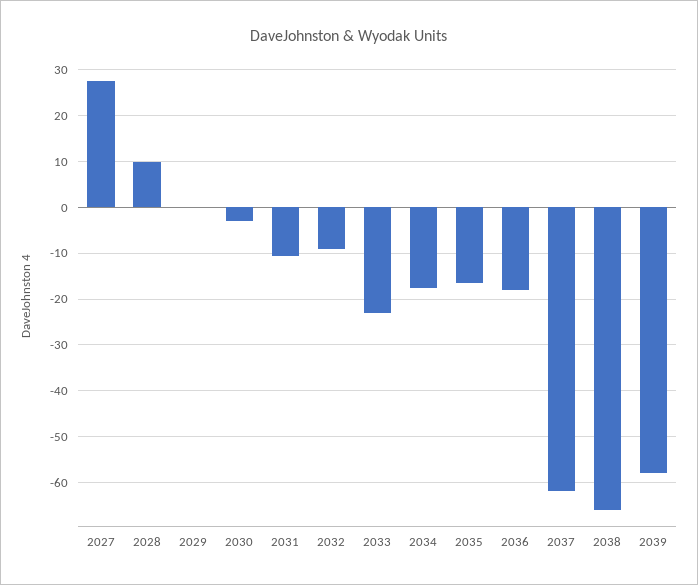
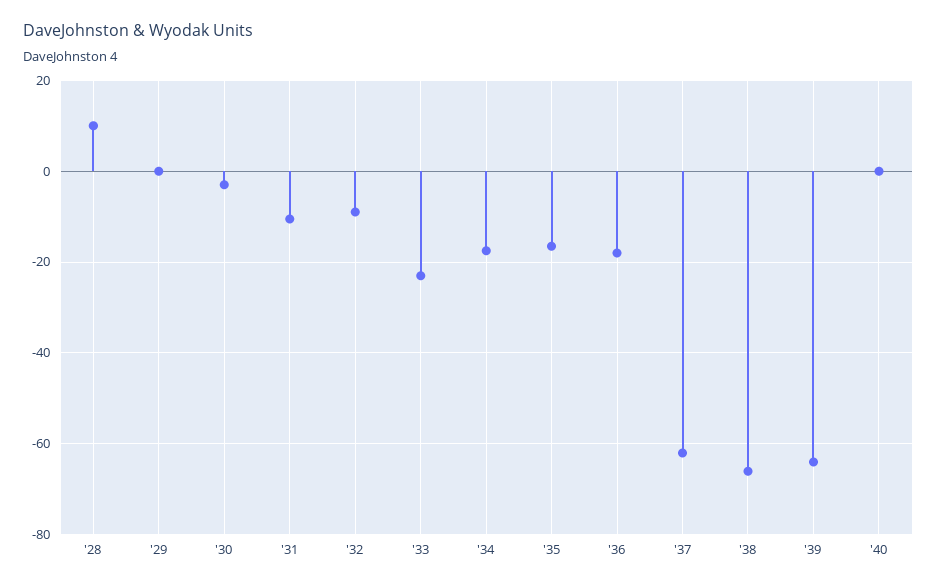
2027: 28 -> none
2039: -58 -> -64
'40: none -> 0

